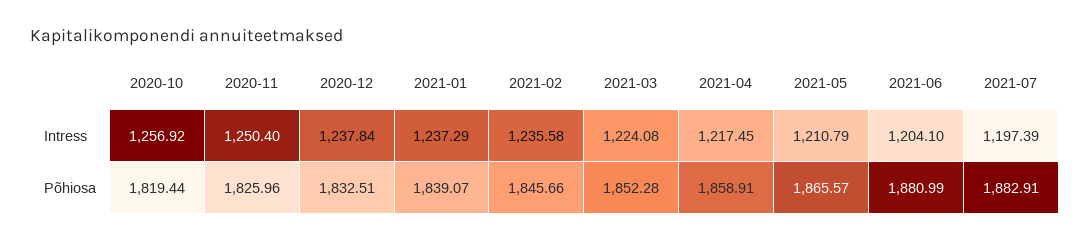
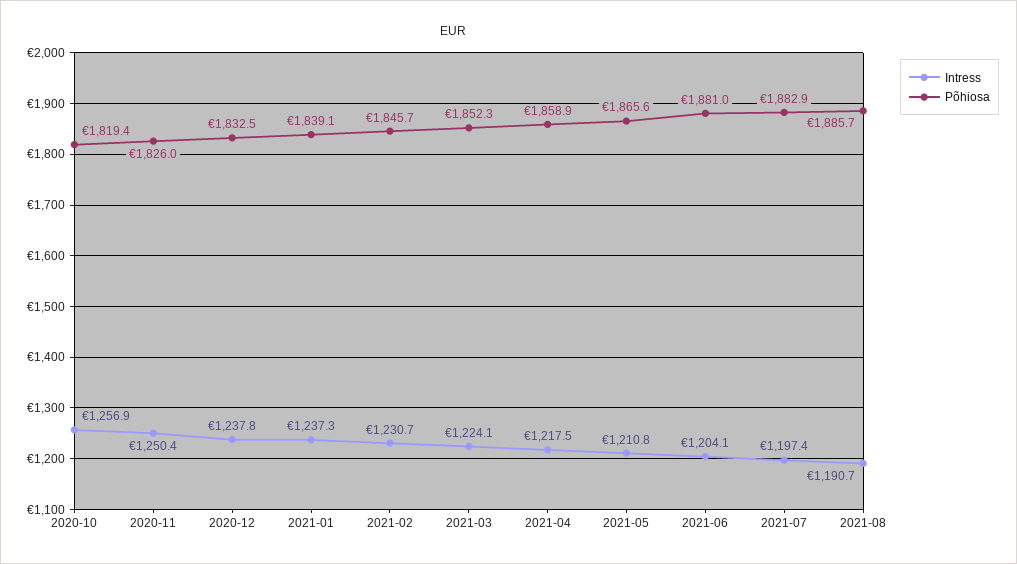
Intress, 2021-02: 1235.58 -> 1230.7
Intress, 2021-08: none -> 1190.7
Põhiosa, 2021-08: none -> 1885.7

